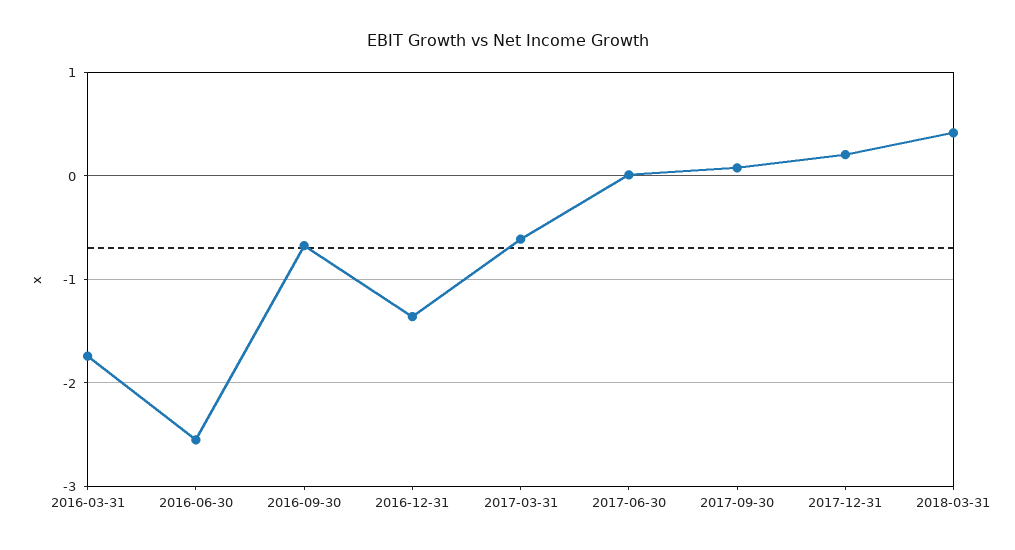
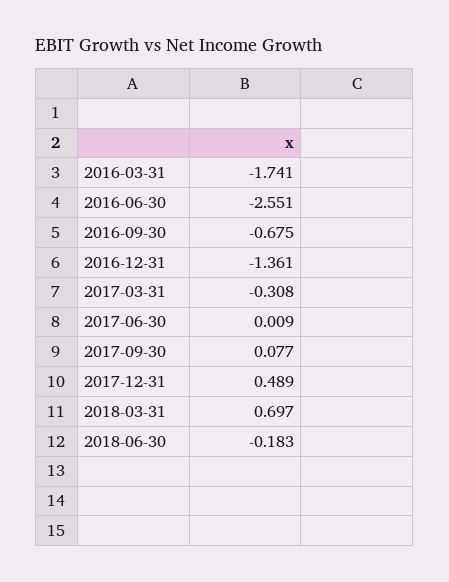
2017-03-31: -0.6 -> -0.308
2017-12-31: 0.2 -> 0.489
2018-03-31: 0.4 -> 0.697
2018-06-30: none -> -0.183

